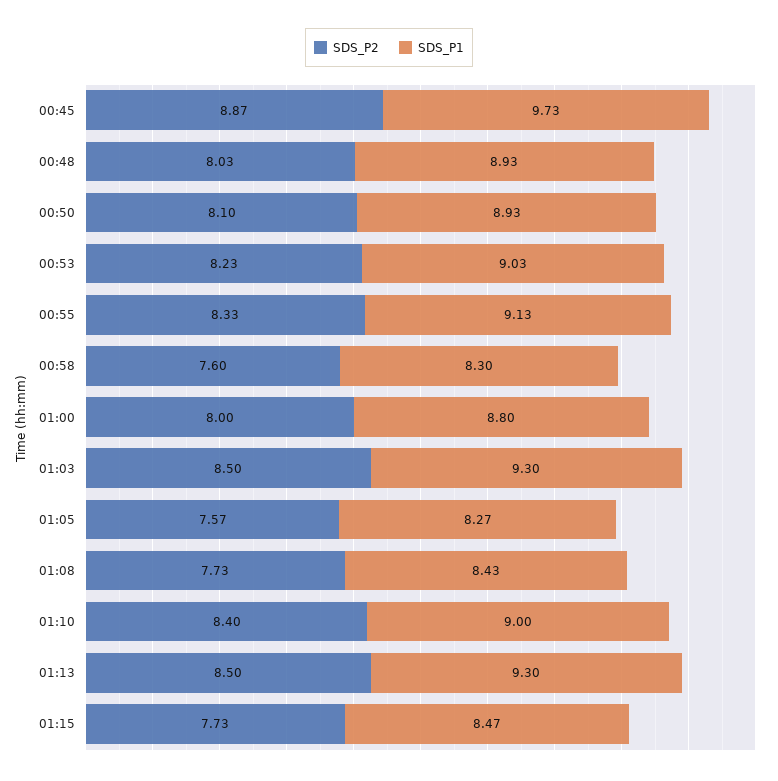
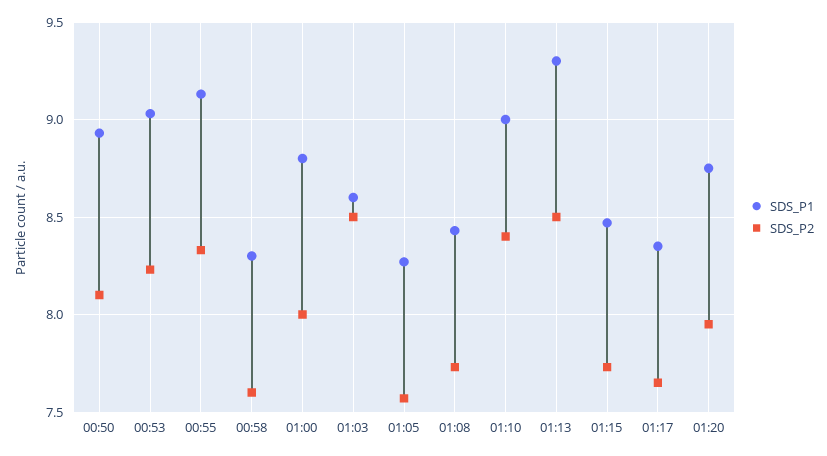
SDS_P2, 00:45: 8.87 -> none
SDS_P1, 00:45: 9.73 -> none
SDS_P2, 00:48: 8.03 -> none
SDS_P1, 00:48: 8.93 -> none
SDS_P1, 01:03: 9.3 -> 8.6
SDS_P1, 01:17: none -> 8.35
SDS_P2, 01:17: none -> 7.65
SDS_P1, 01:20: none -> 8.75
SDS_P2, 01:20: none -> 7.95

